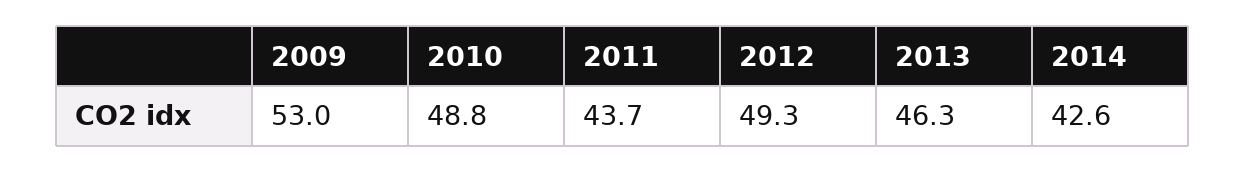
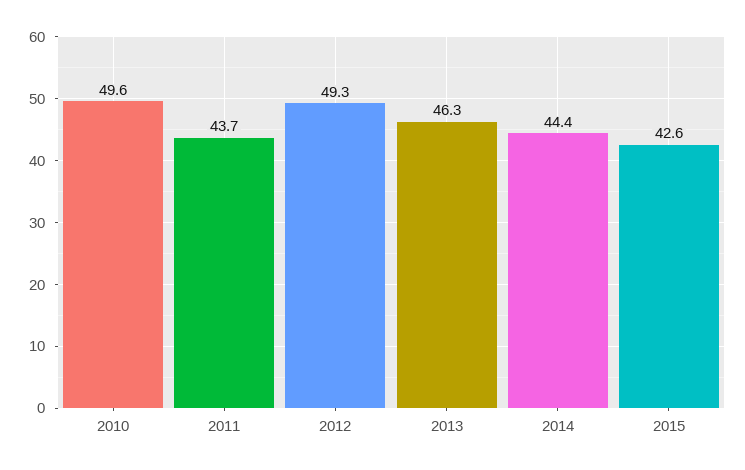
2009: 53 -> none
2010: 48.8 -> 49.6
2014: 42.6 -> 44.4
2015: none -> 42.6

